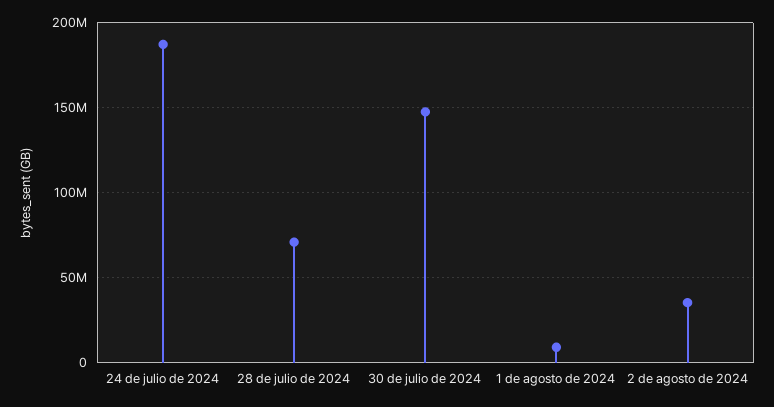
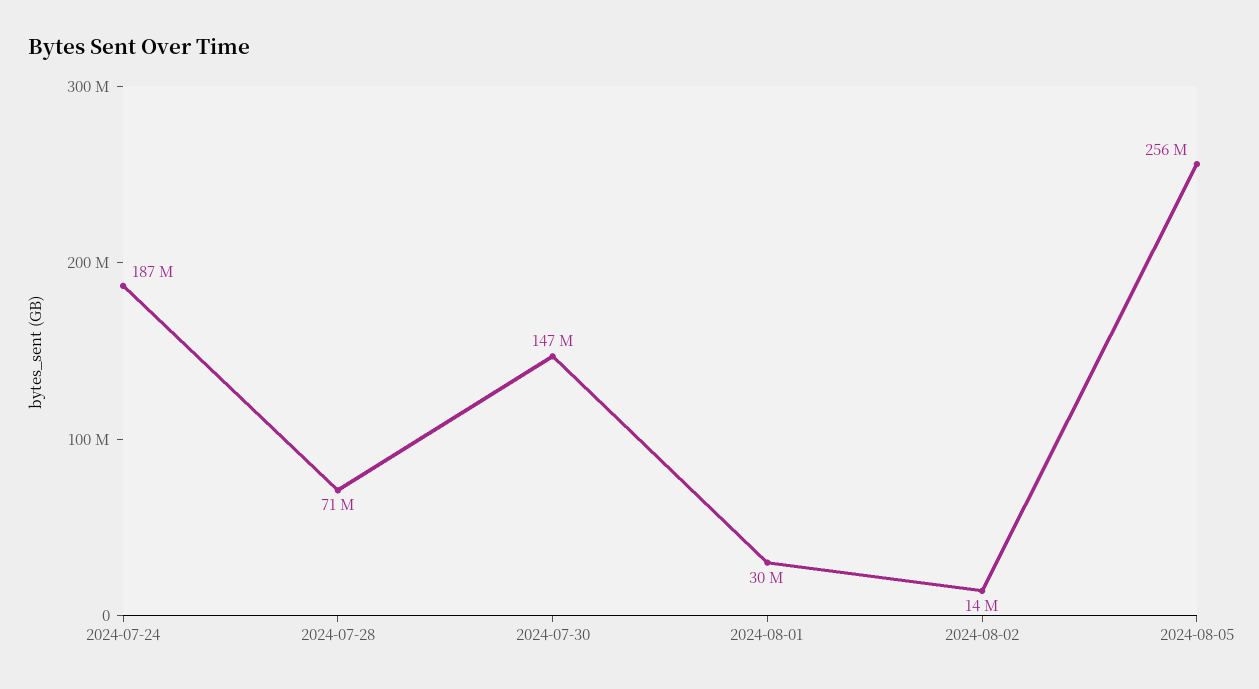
1 de agosto de 2024: 10000000 -> 30000000
2 de agosto de 2024: 35000000 -> 14000000
2024-08-05: none -> 256000000

